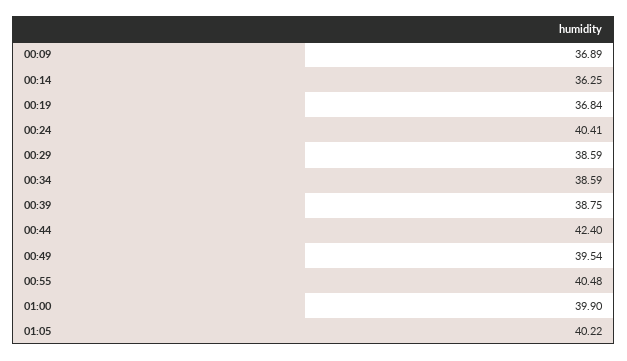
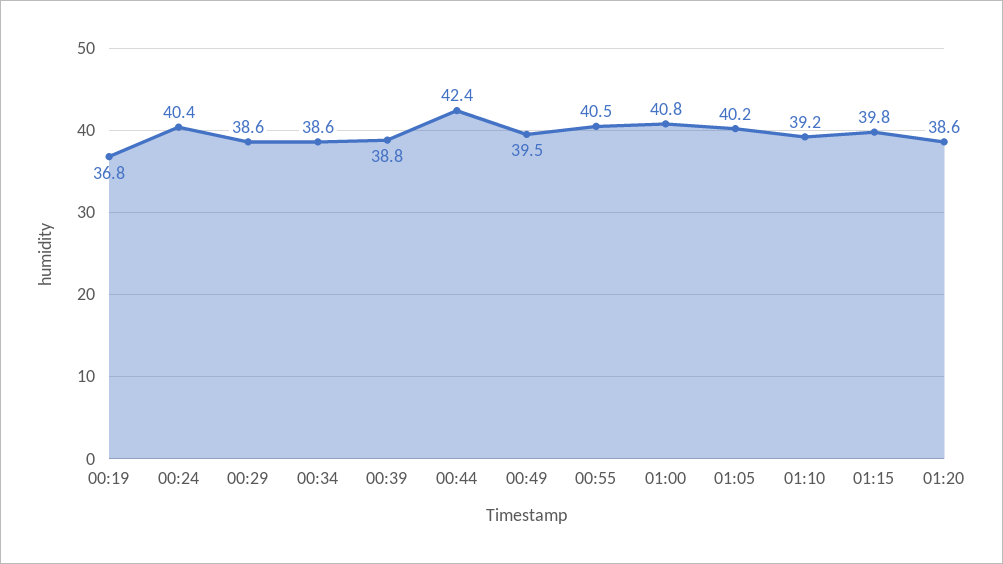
00:09: 36.89 -> none
00:14: 36.25 -> none
01:00: 39.9 -> 40.8
01:10: none -> 39.2
01:15: none -> 39.8
01:20: none -> 38.6

